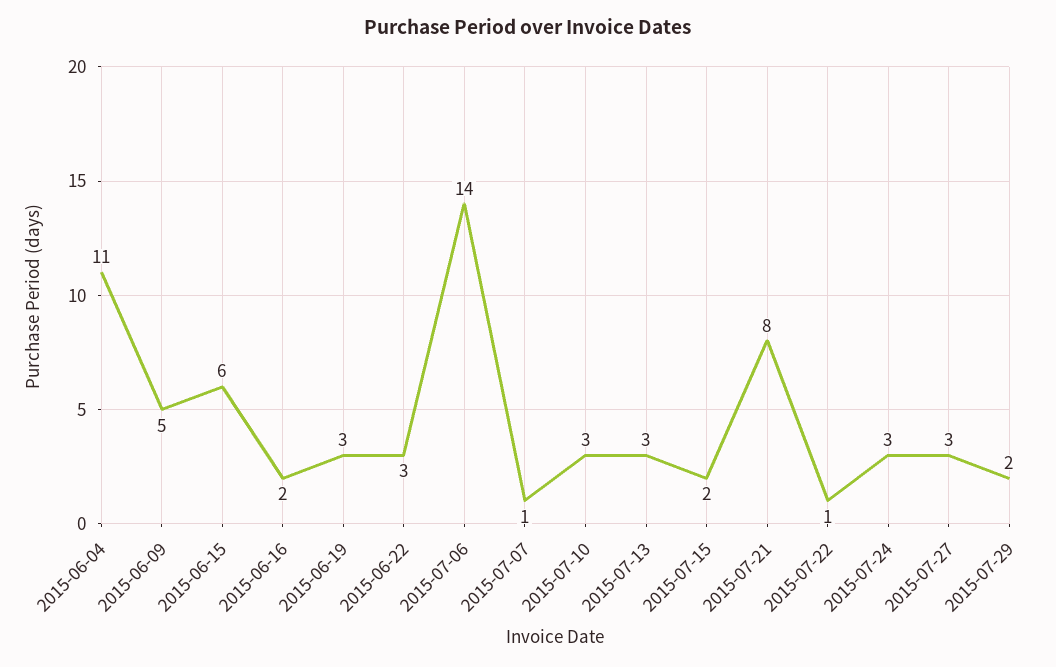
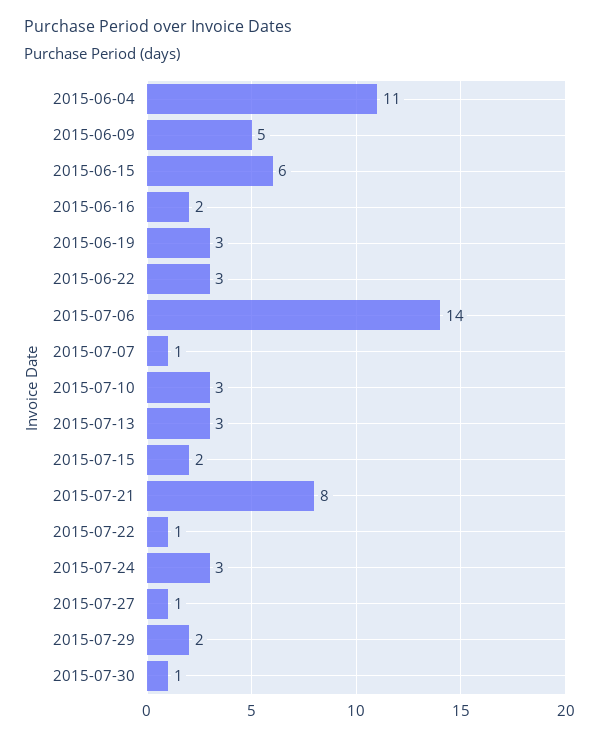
2015-07-27: 3 -> 1
2015-07-30: none -> 1

